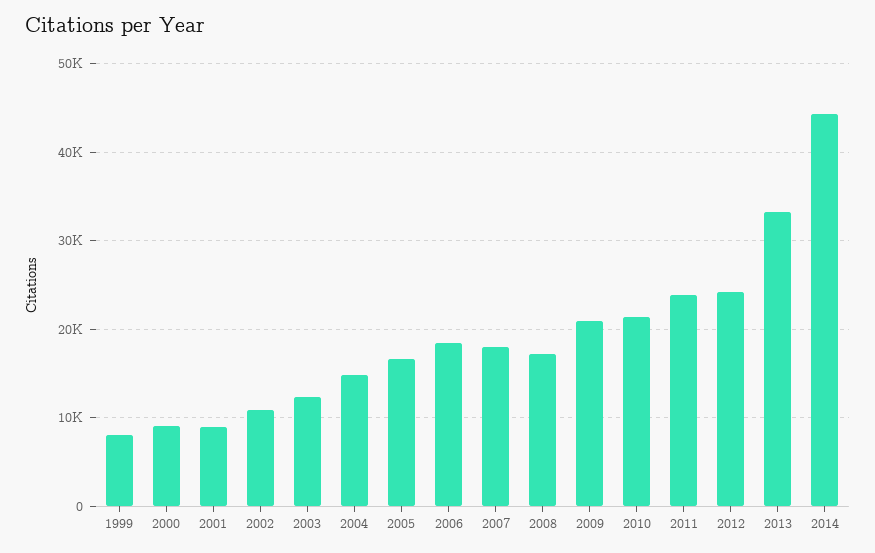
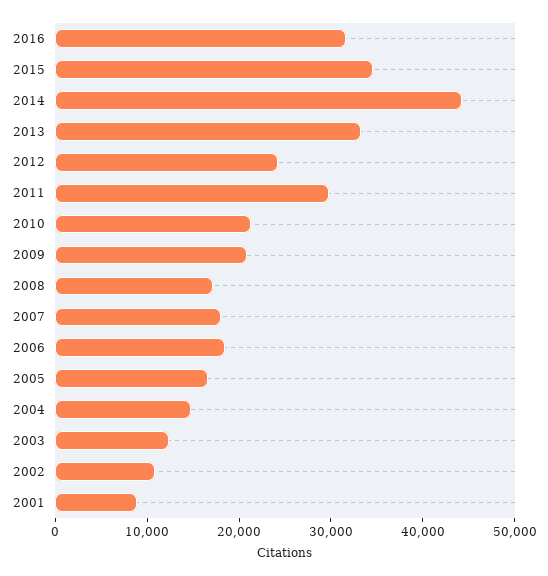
1999: 8000 -> none
2000: 9000 -> none
2011: 24000 -> 30000
2016: none -> 32000
2015: none -> 34000

